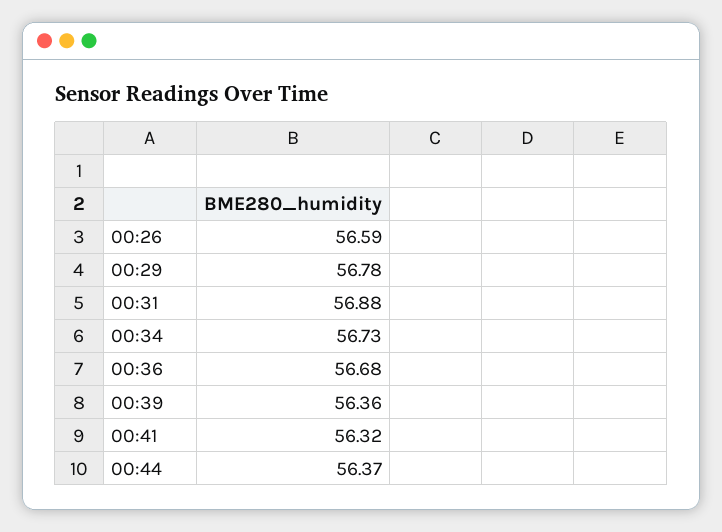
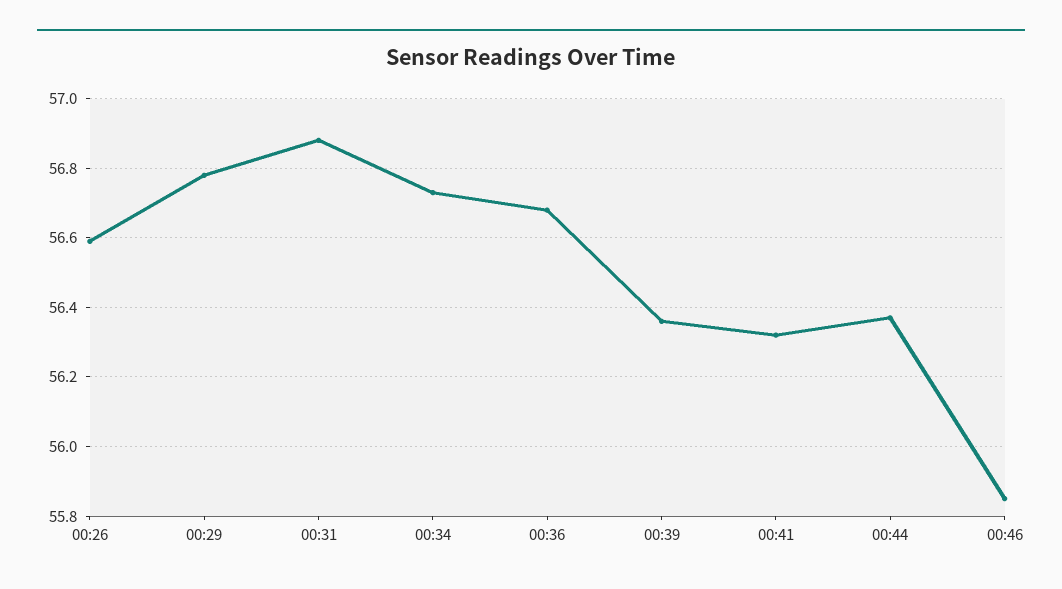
00:46: none -> 55.85

